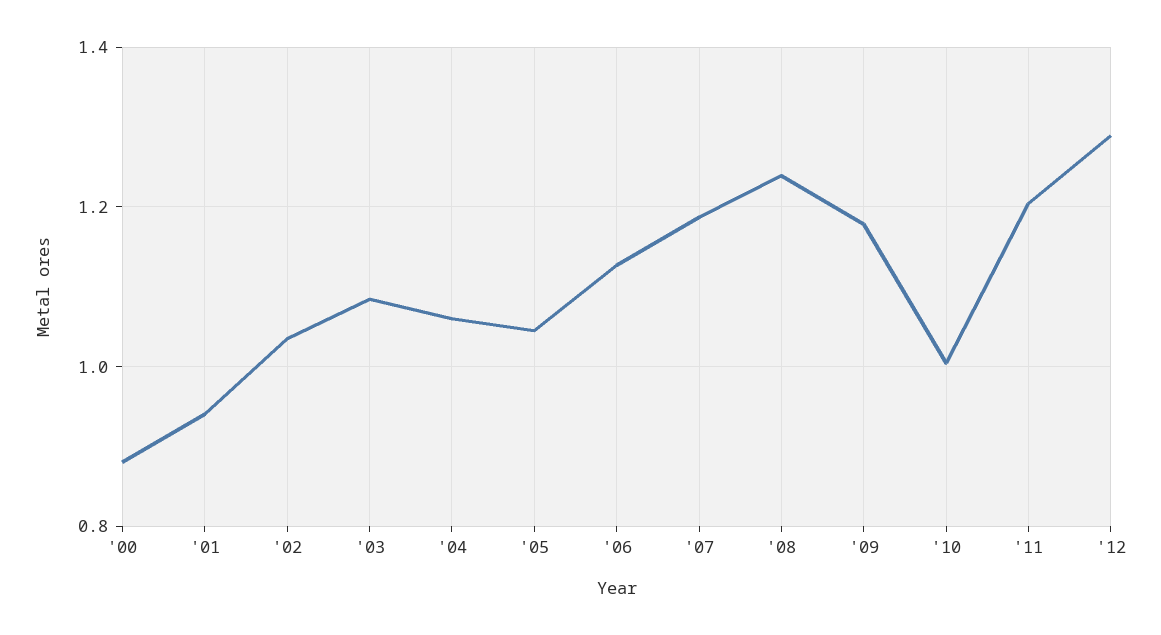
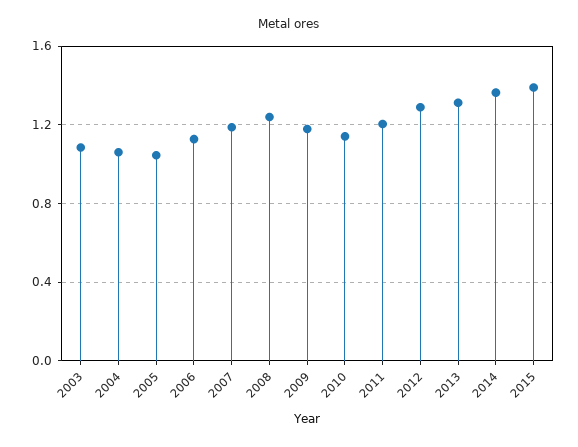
'00: 0.88 -> none
'01: 0.94 -> none
'02: 1.04 -> none
'10: 1 -> 1.15
2013: none -> 1.3
2014: none -> 1.35
2015: none -> 1.4

